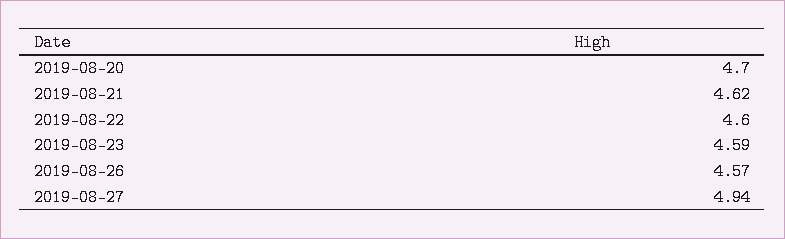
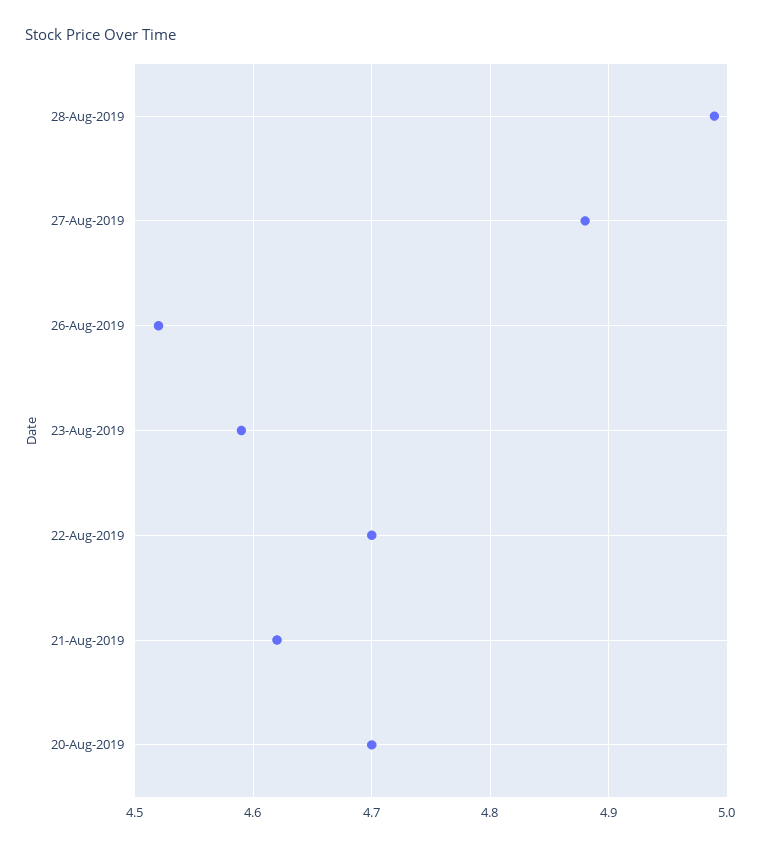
2019-08-22: 4.6 -> 4.7
2019-08-26: 4.57 -> 4.52
2019-08-27: 4.94 -> 4.88
28-Aug-2019: none -> 4.99

